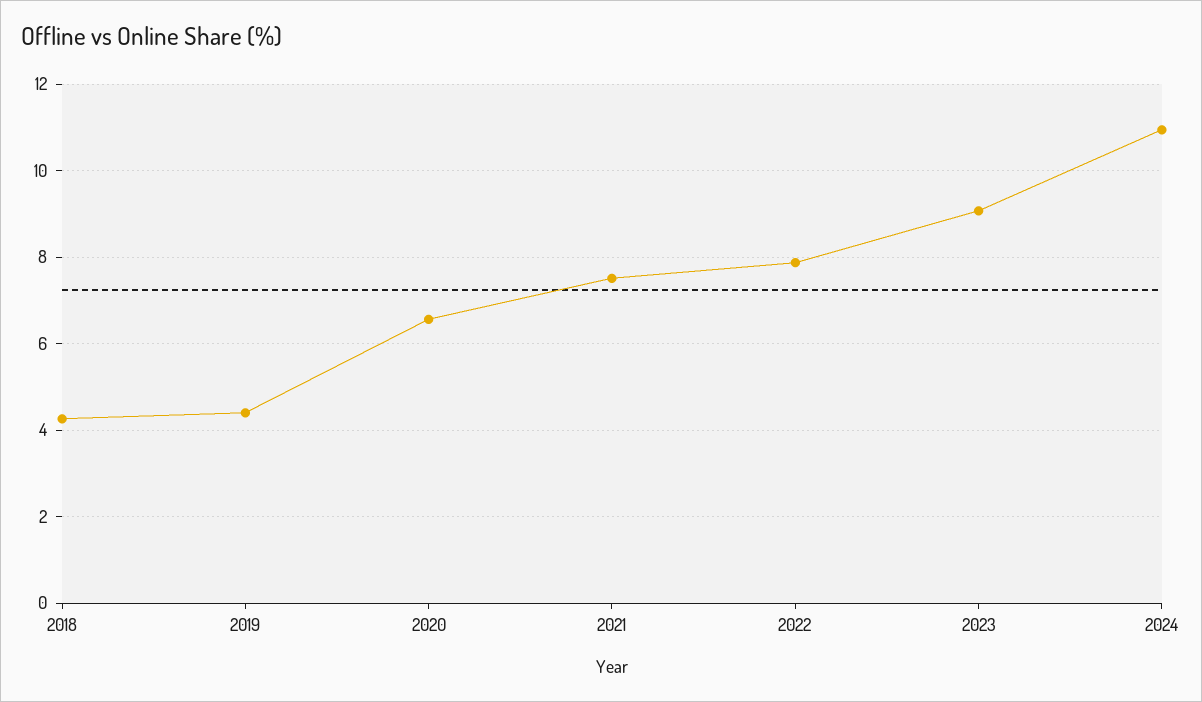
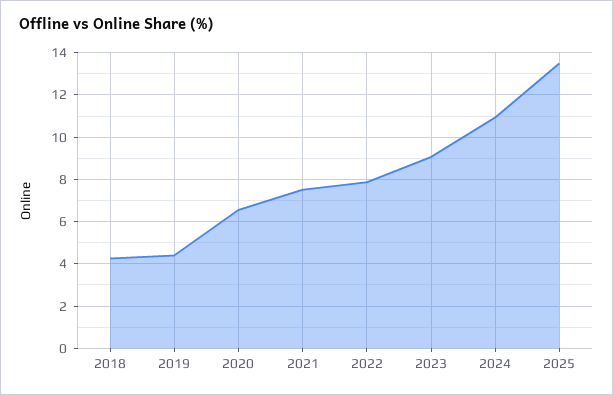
2025: none -> 13.5

